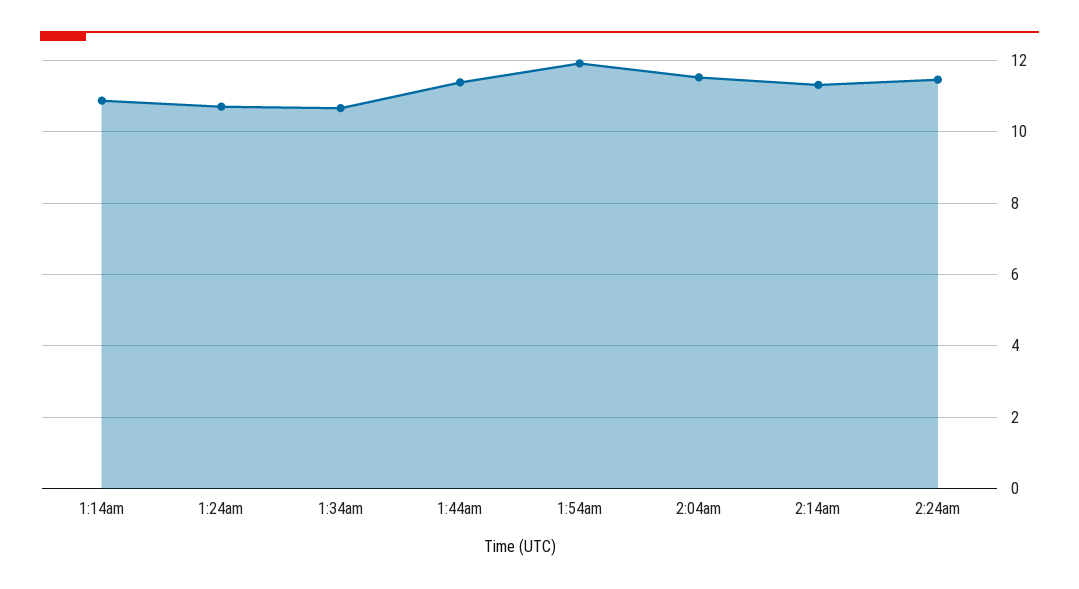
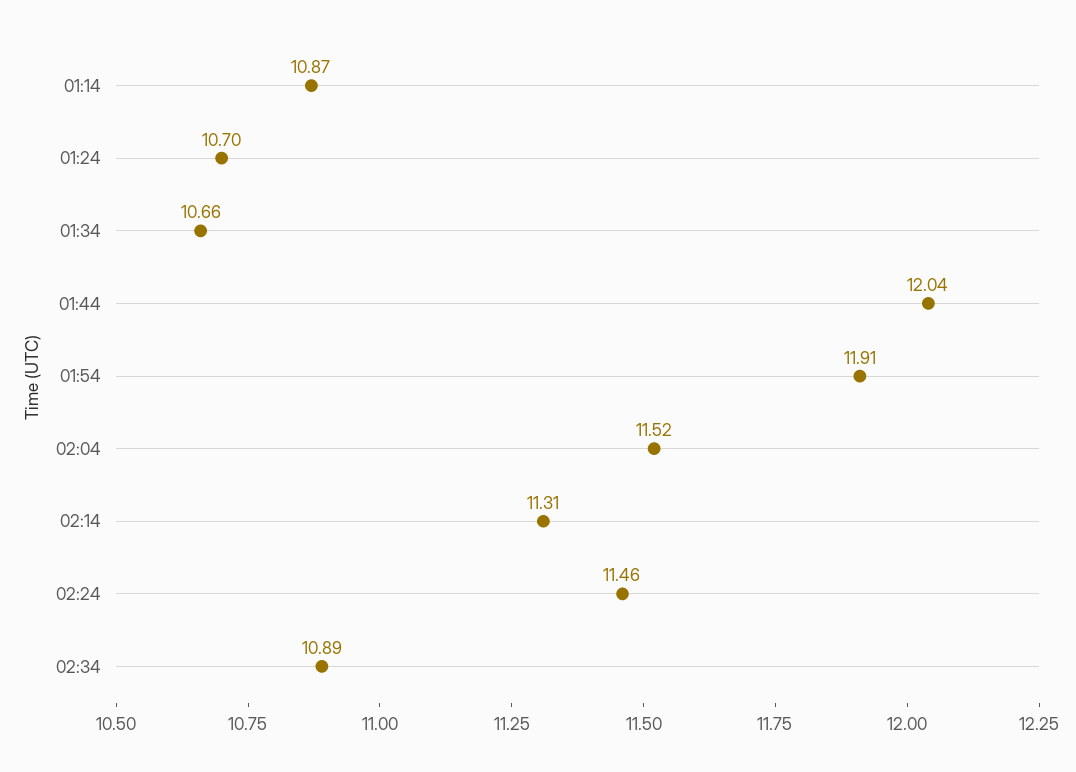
1:44am: 11.4 -> 12.04
02:34: none -> 10.89

